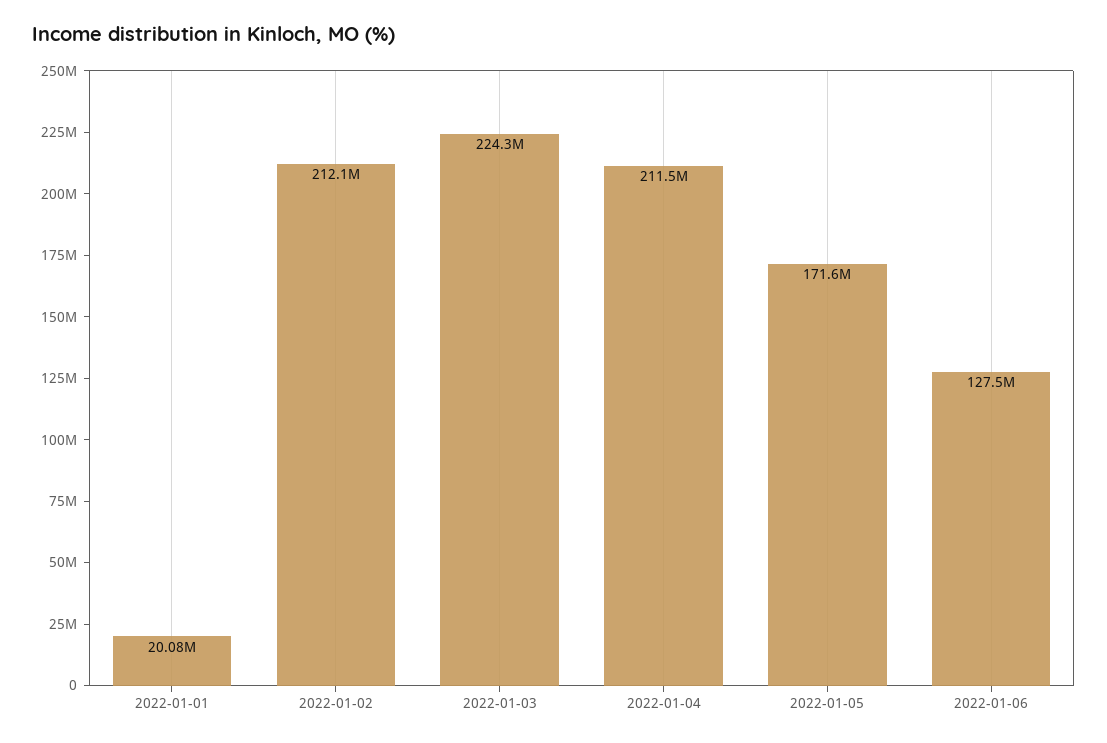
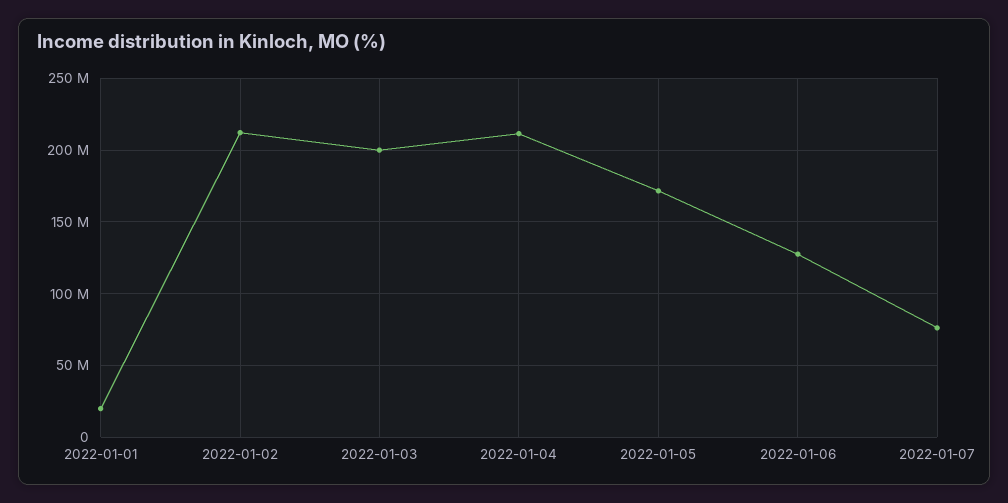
2022-01-03: 224300000 -> 200000000
2022-01-07: none -> 75000000

